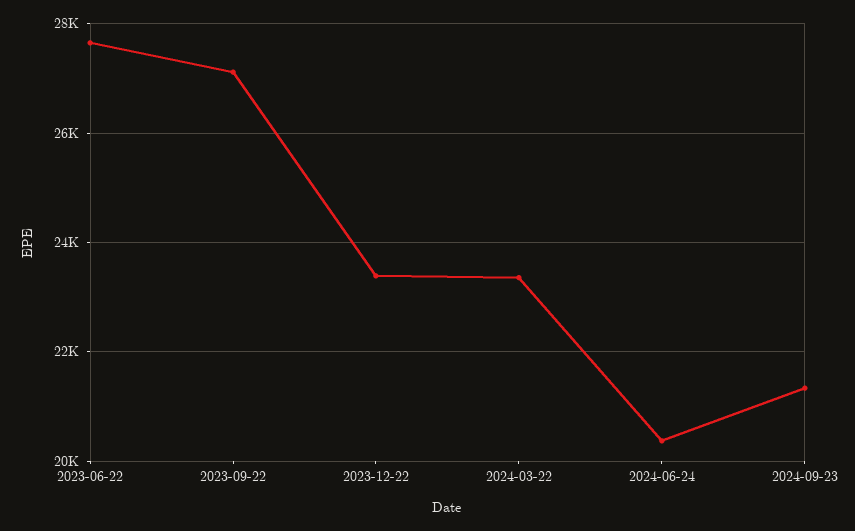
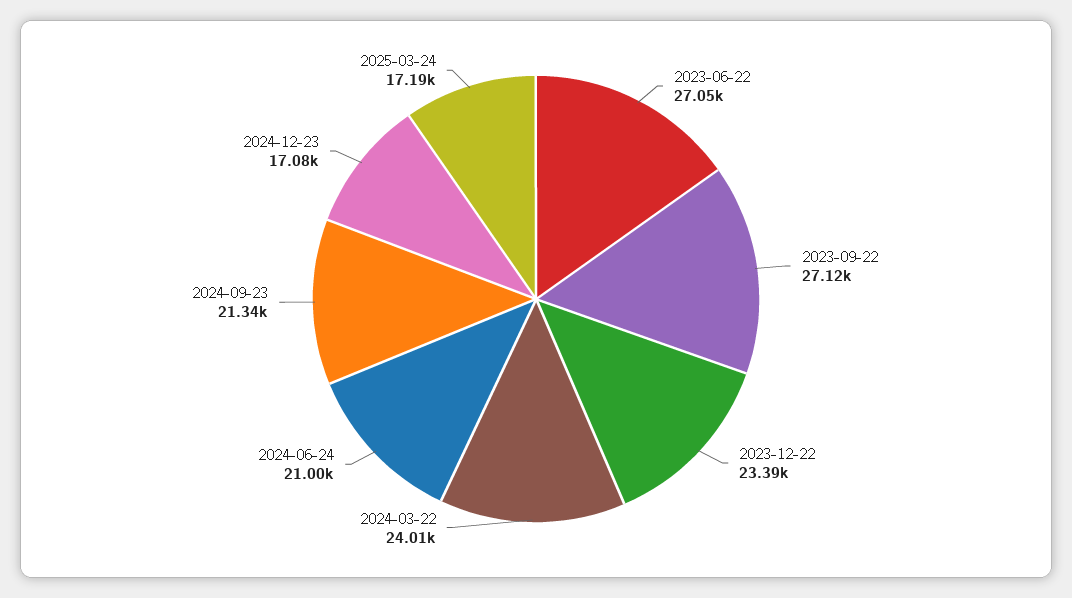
2023-06-22: 27600 -> 27050
2024-03-22: 23400 -> 24010
2024-06-24: 20400 -> 21000
2024-12-23: none -> 17080
2025-03-24: none -> 17190

